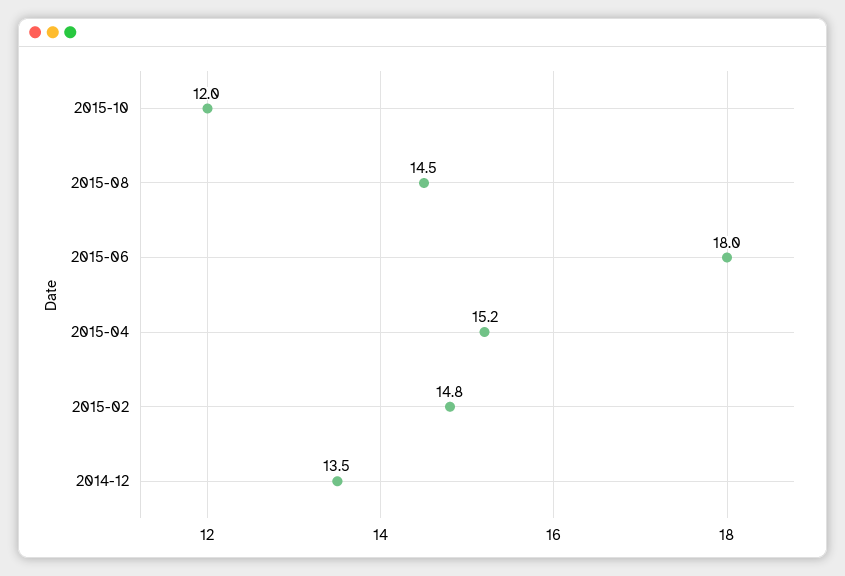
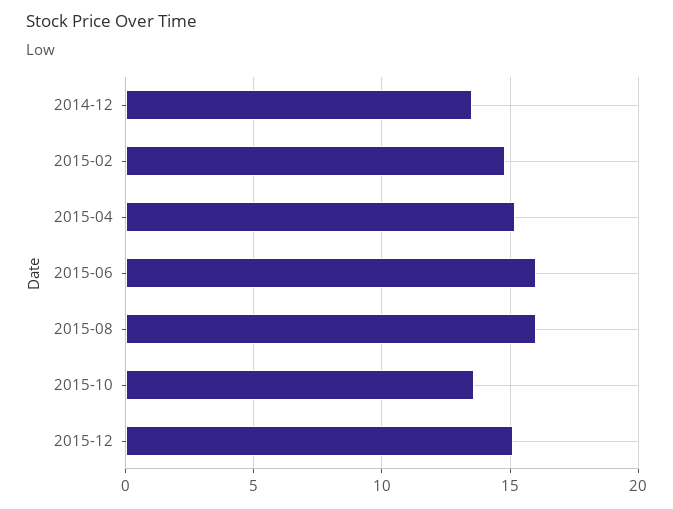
2015-10: 12 -> 13.5
2015-08: 14.5 -> 16
2015-06: 18 -> 16
2015-12: none -> 15

